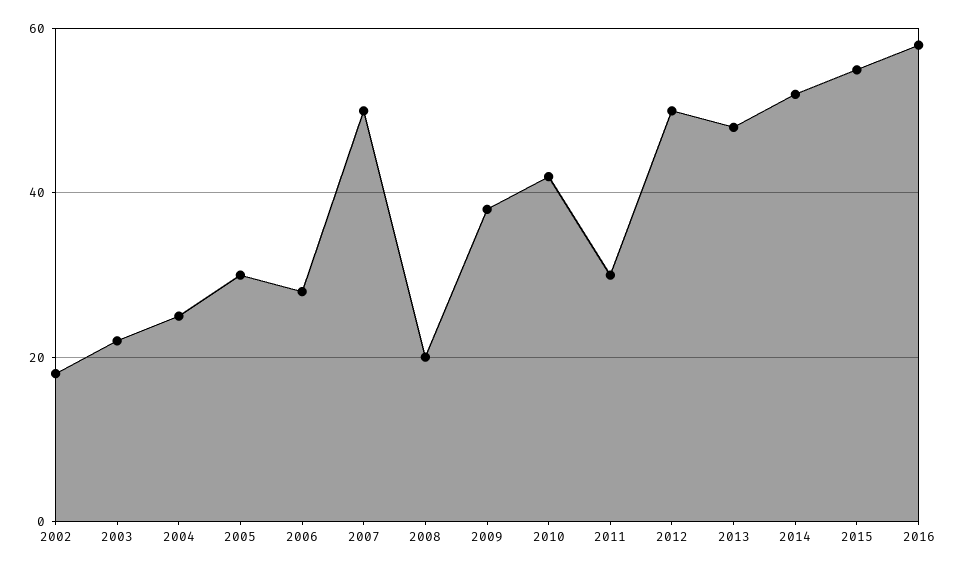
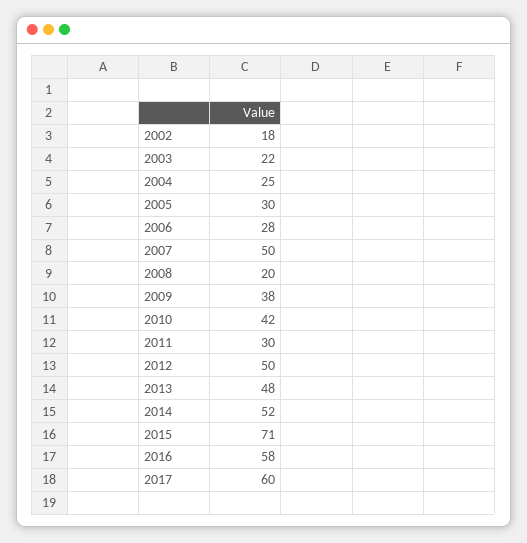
2015: 55 -> 71
2017: none -> 60

